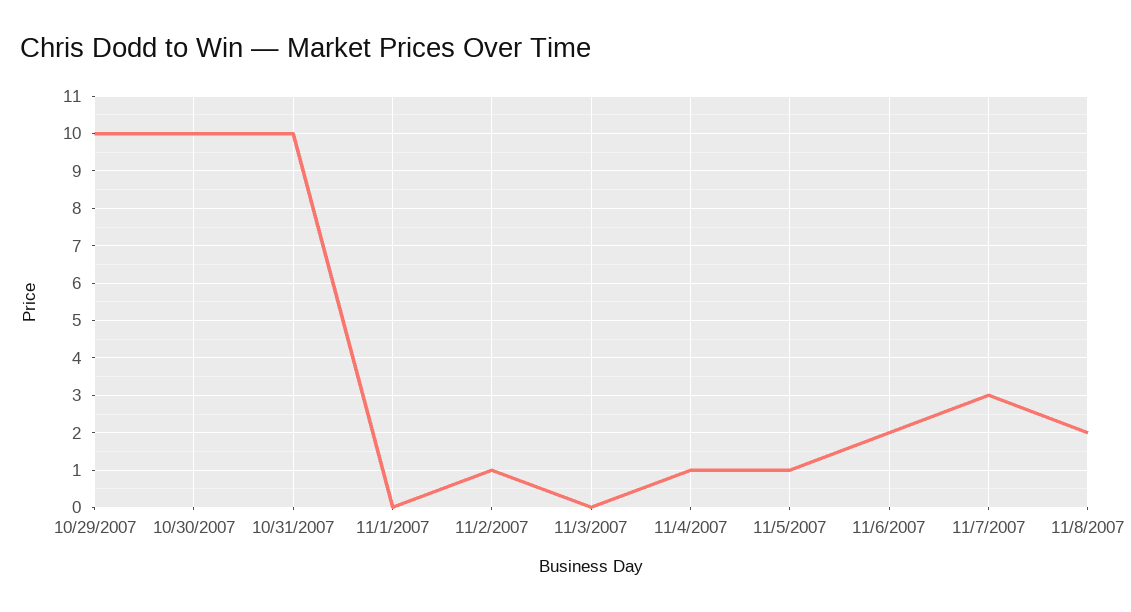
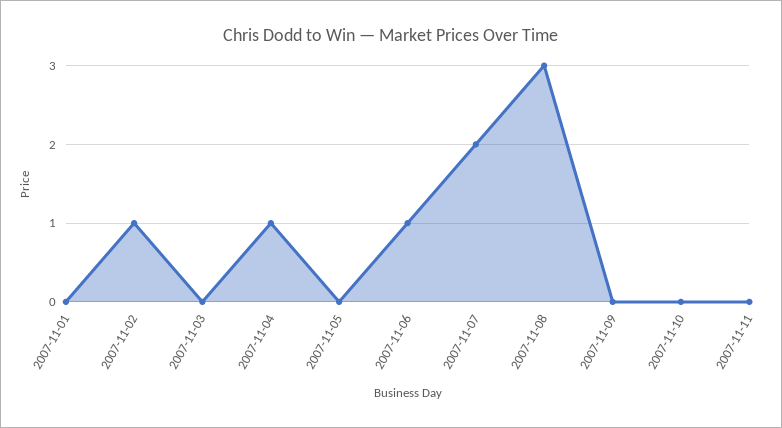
10/29/2007: 10 -> none
10/30/2007: 10 -> none
10/31/2007: 10 -> none
11/5/2007: 1 -> 0
11/6/2007: 2 -> 1
11/7/2007: 3 -> 2
11/8/2007: 2 -> 3
2007-11-09: none -> 0
2007-11-10: none -> 0
2007-11-11: none -> 0

